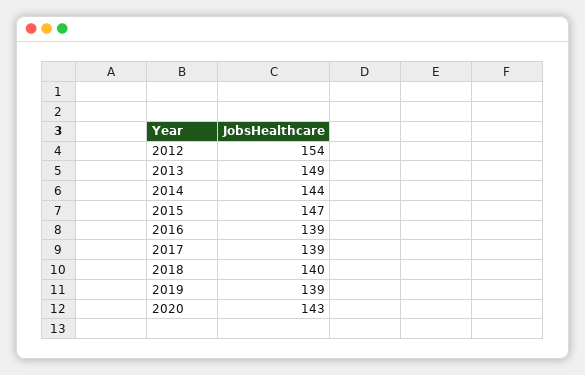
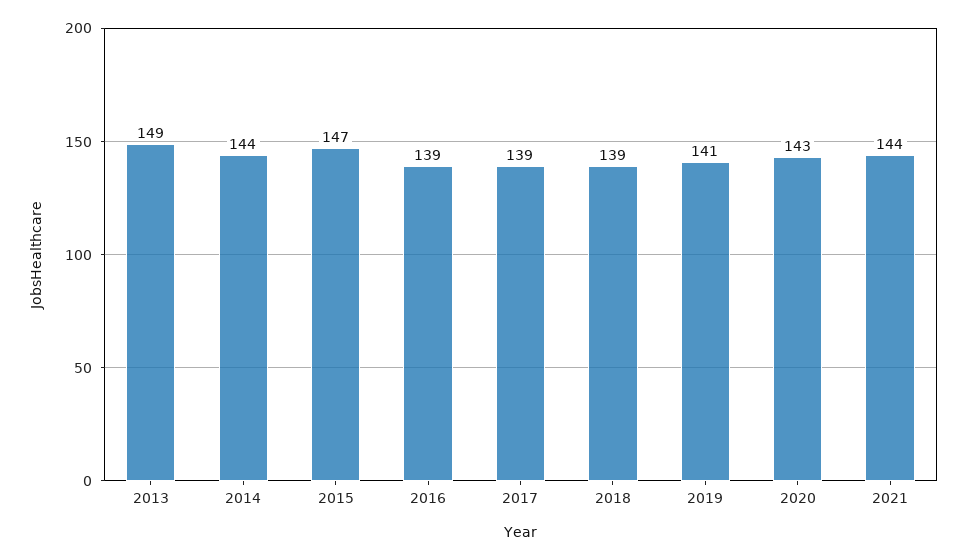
2012: 154 -> none
2018: 140 -> 139
2019: 139 -> 141
2021: none -> 144

